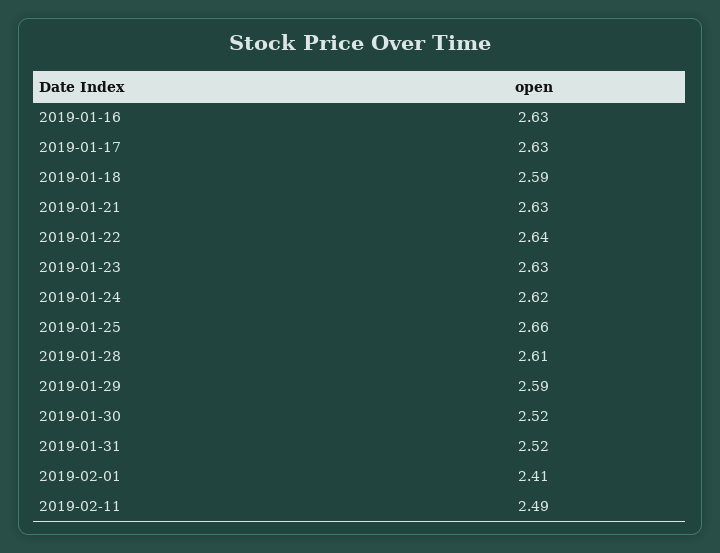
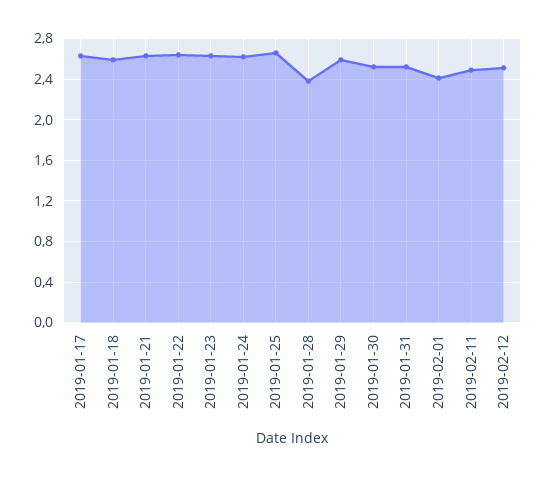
2019-01-16: 2.63 -> none
2019-01-28: 2.61 -> 2.4
2019-02-12: none -> 2.5

